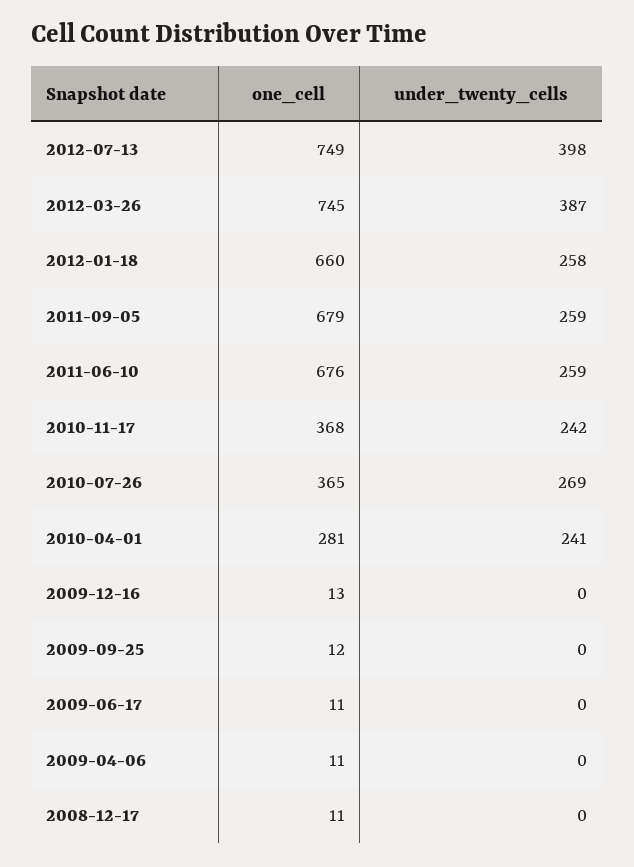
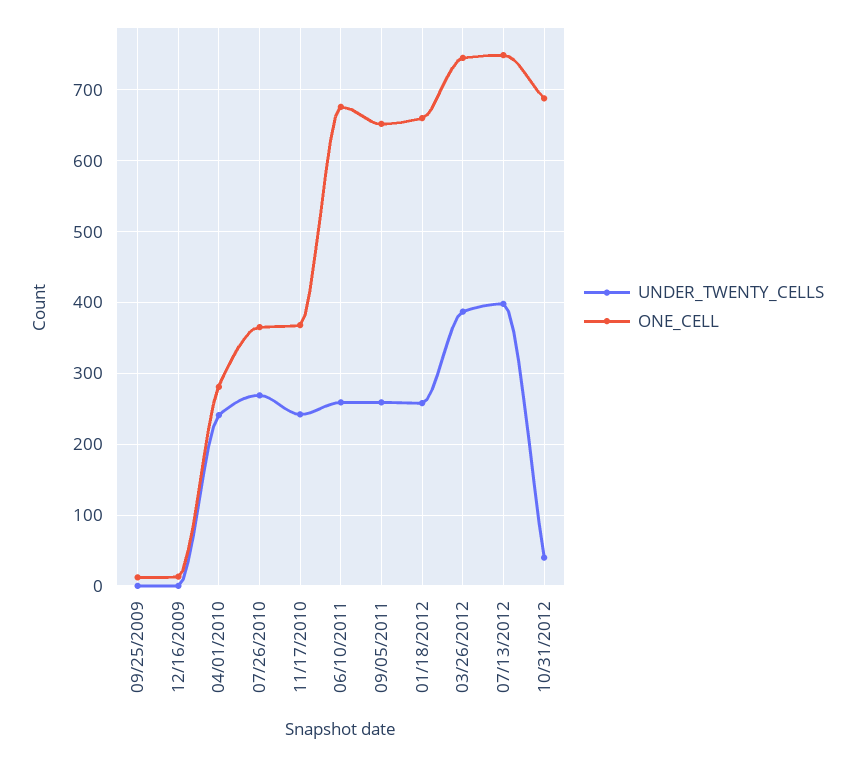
one_cell, 2011-09-05: 679 -> 650
one_cell, 2009-06-17: 11 -> none
under_twenty_cells, 2009-06-17: 0 -> none
one_cell, 2009-04-06: 11 -> none
under_twenty_cells, 2009-04-06: 0 -> none
one_cell, 2008-12-17: 11 -> none
under_twenty_cells, 2008-12-17: 0 -> none
under_twenty_cells, 10/31/2012: none -> 40
one_cell, 10/31/2012: none -> 690

